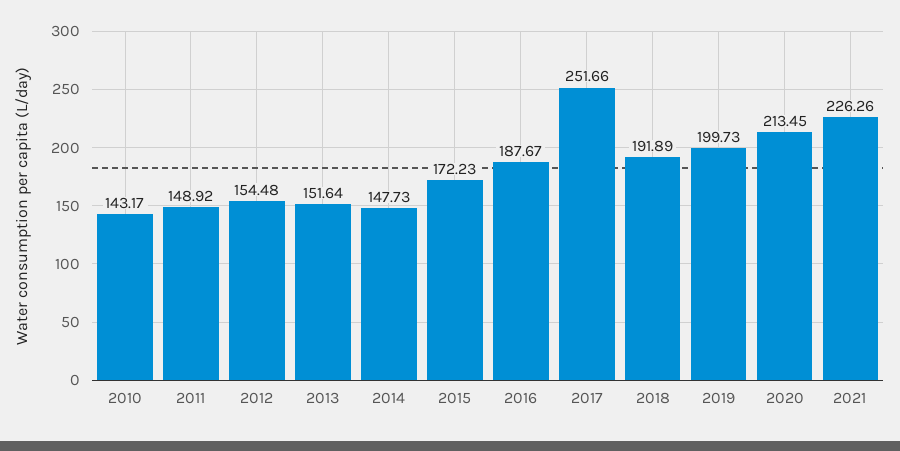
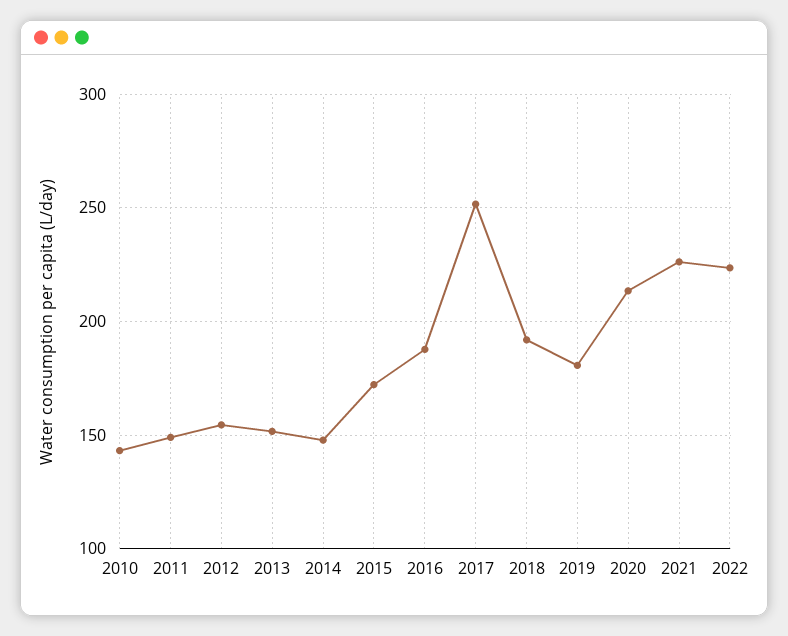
2019: 199.73 -> 180
2022: none -> 225

